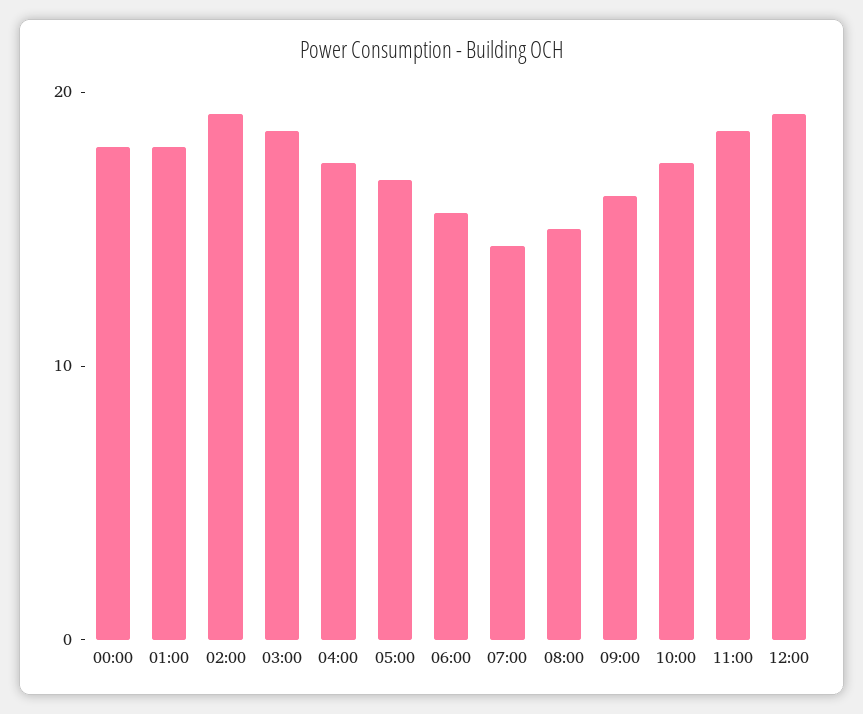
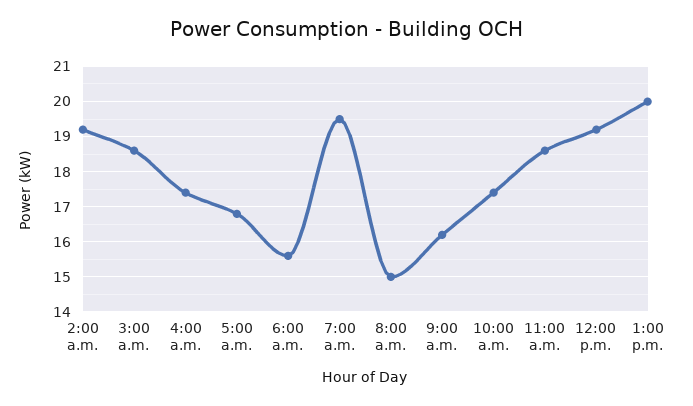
00:00: 18 -> none
01:00: 18 -> none
07:00: 14 -> 19.5
1:00 p.m.: none -> 20

